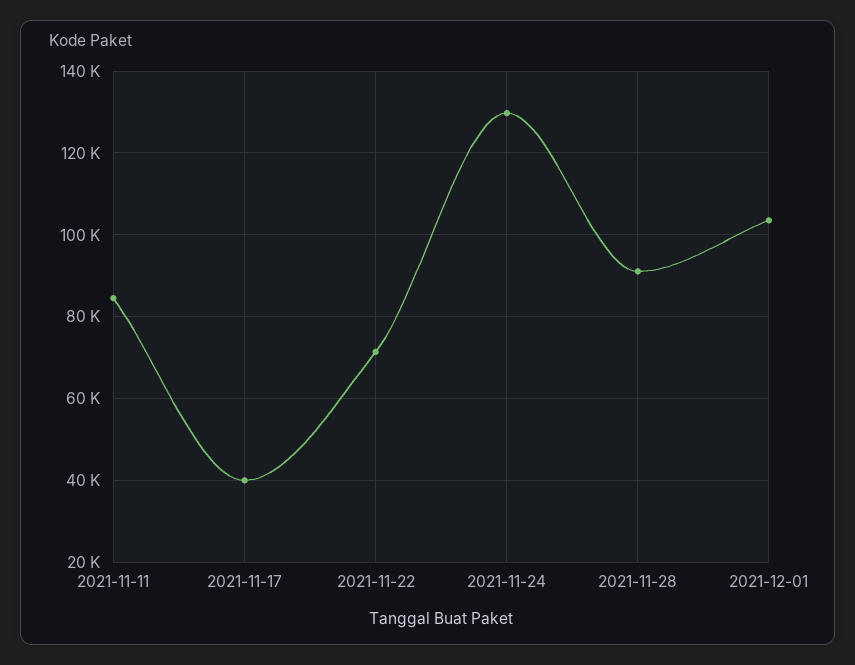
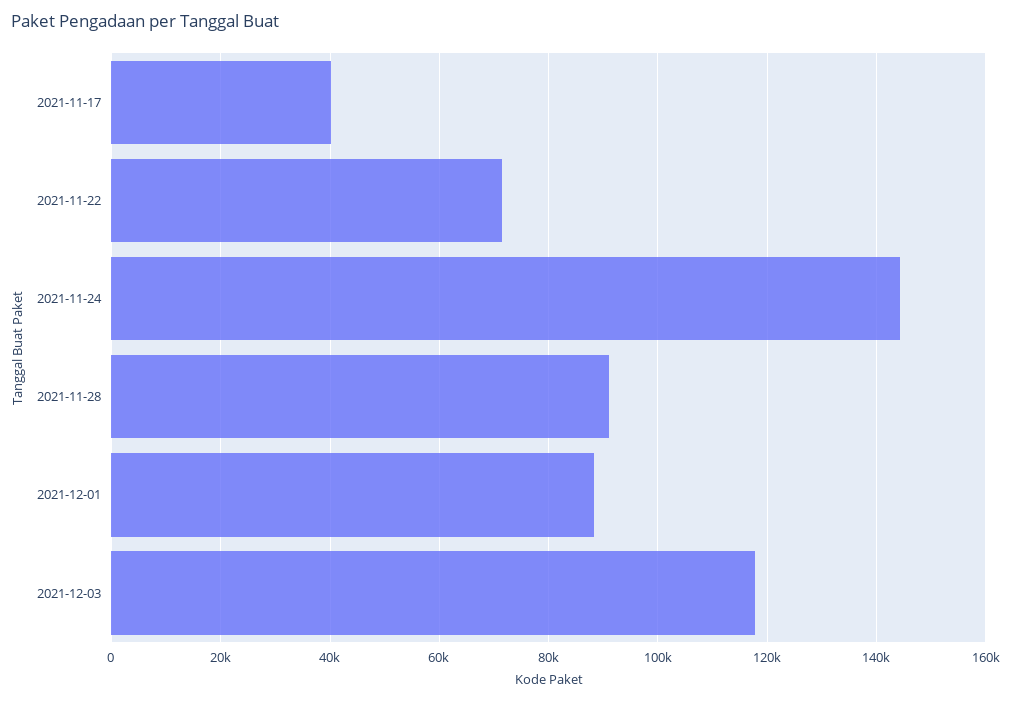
2021-11-11: 84000 -> none
2021-11-24: 130000 -> 144000
2021-12-01: 104000 -> 88000
2021-12-03: none -> 118000

